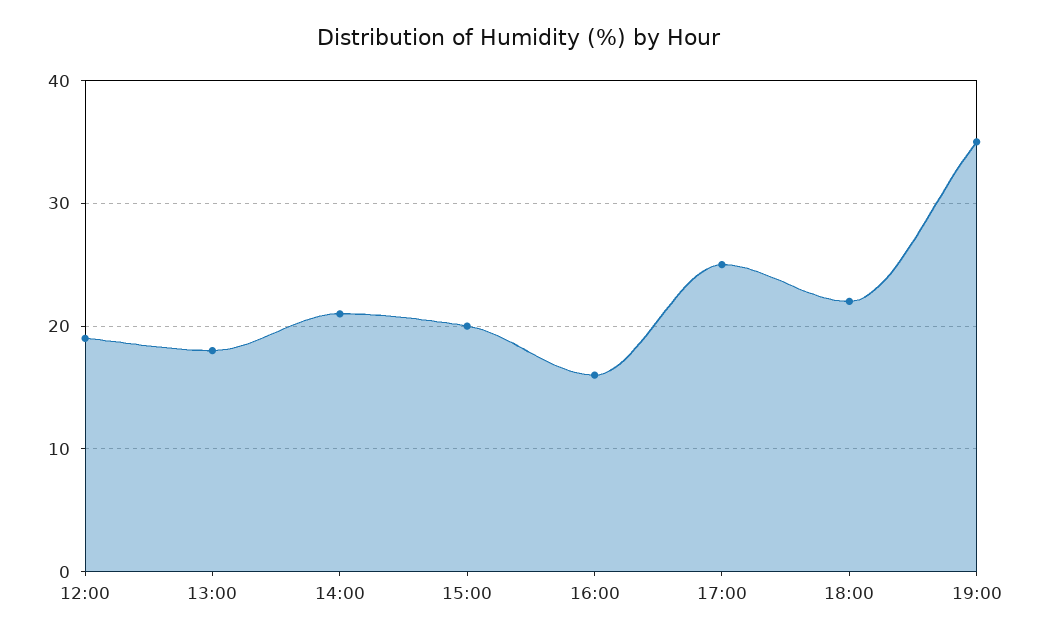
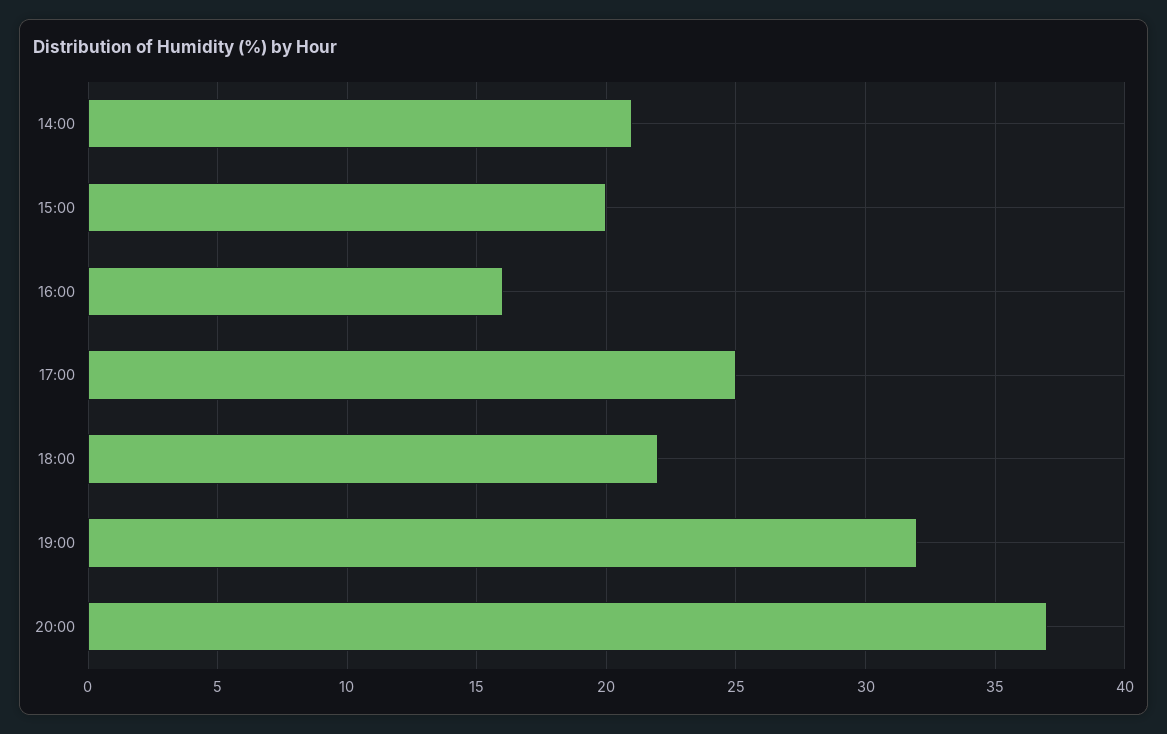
12:00: 19 -> none
13:00: 18 -> none
19:00: 35 -> 32
20:00: none -> 37

